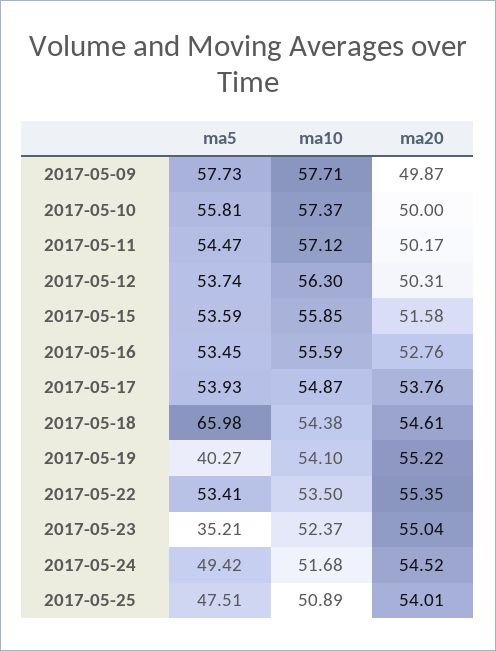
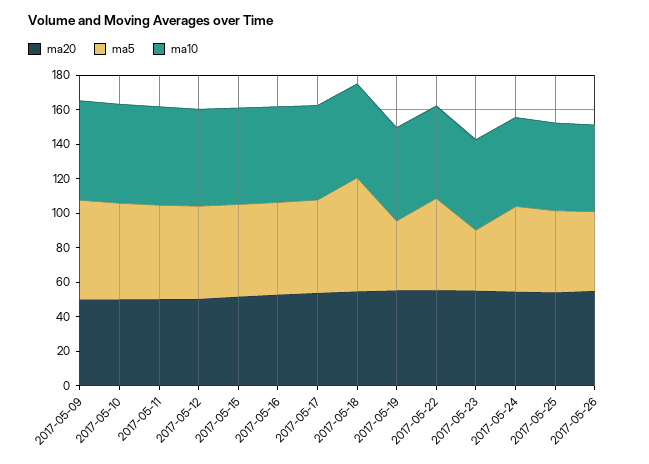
ma20, 2017-05-26: none -> 55
ma5, 2017-05-26: none -> 45
ma10, 2017-05-26: none -> 50

